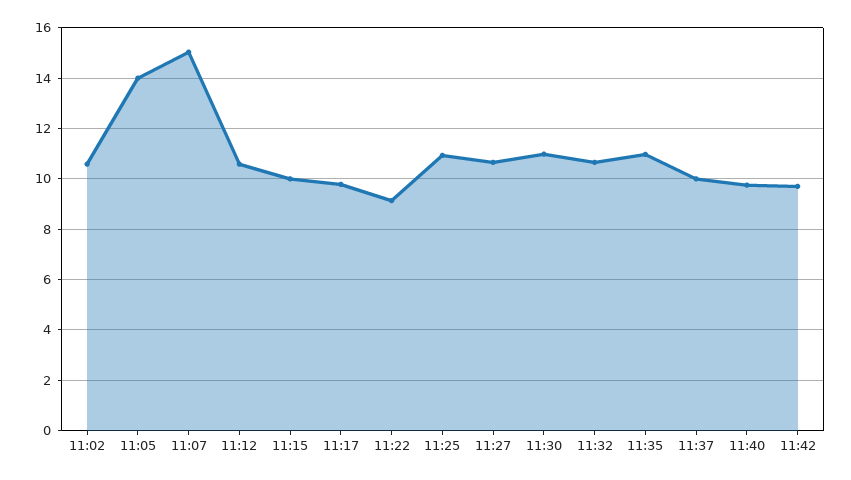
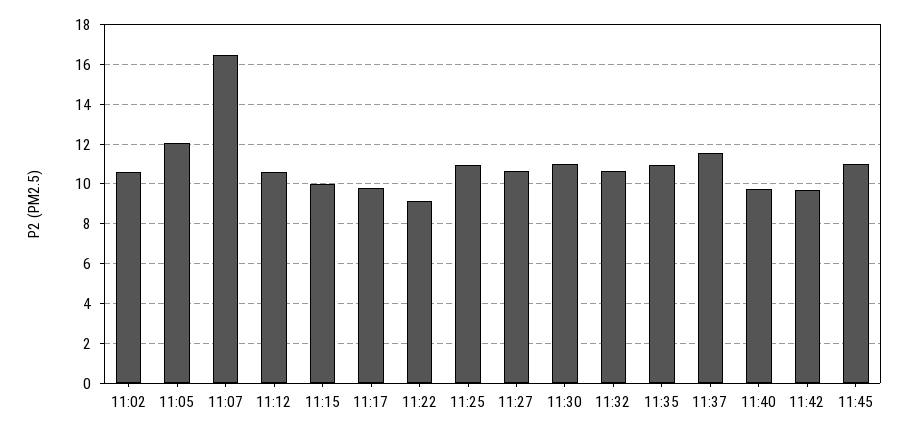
11:05: 14 -> 12
11:07: 15 -> 16.5
11:37: 10 -> 11.5
11:45: none -> 11

